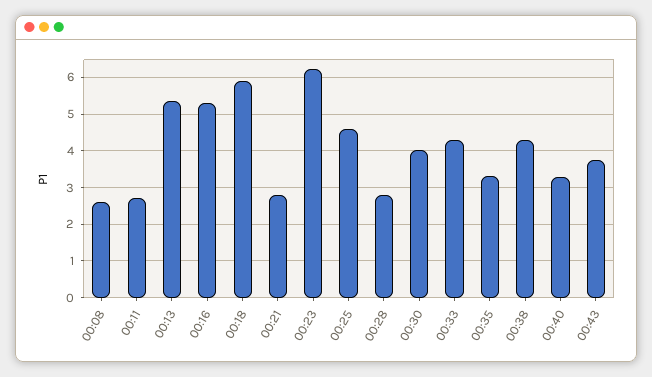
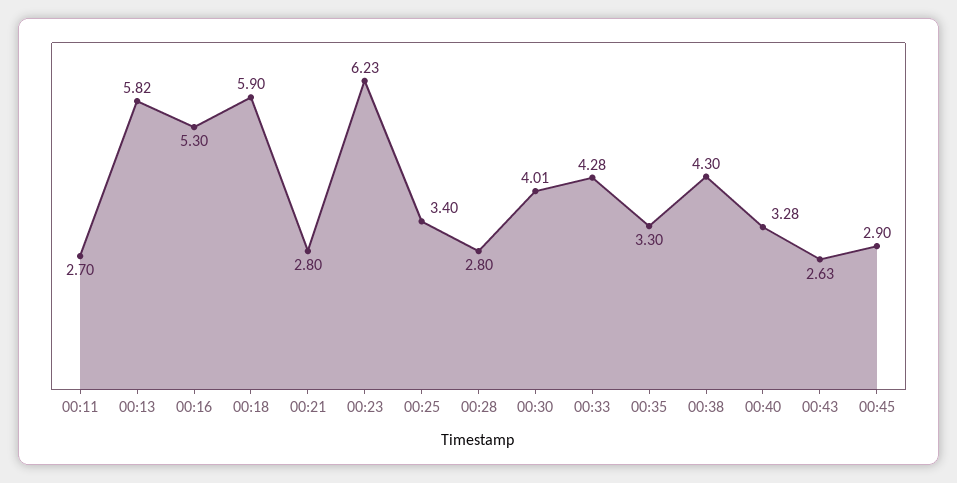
00:08: 2.6 -> none
00:13: 5.4 -> 5.82
00:25: 4.6 -> 3.4
00:43: 3.8 -> 2.63
00:45: none -> 2.9

